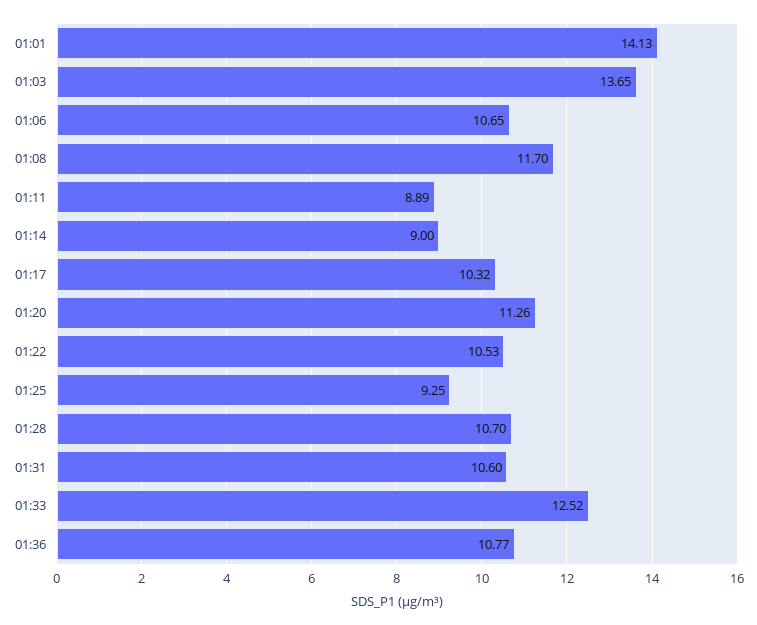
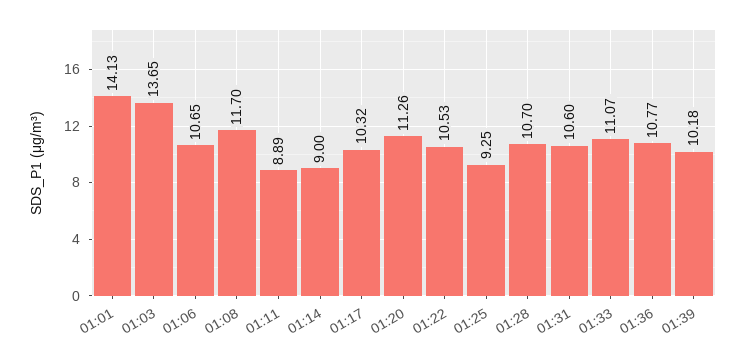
01:33: 12.52 -> 11.07
01:39: none -> 10.18

